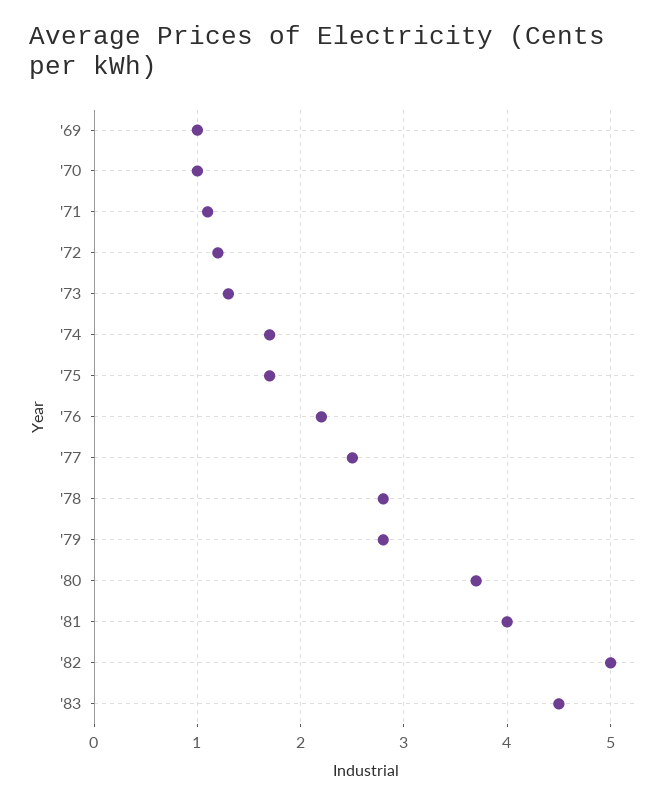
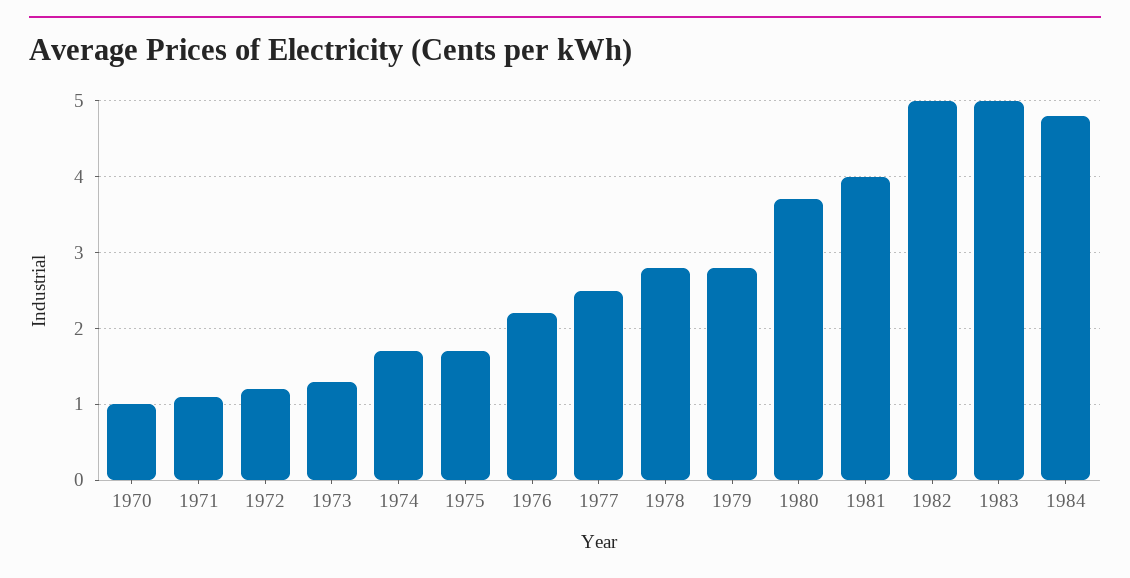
'69: 1 -> none
'83: 4.5 -> 5
1984: none -> 4.8

